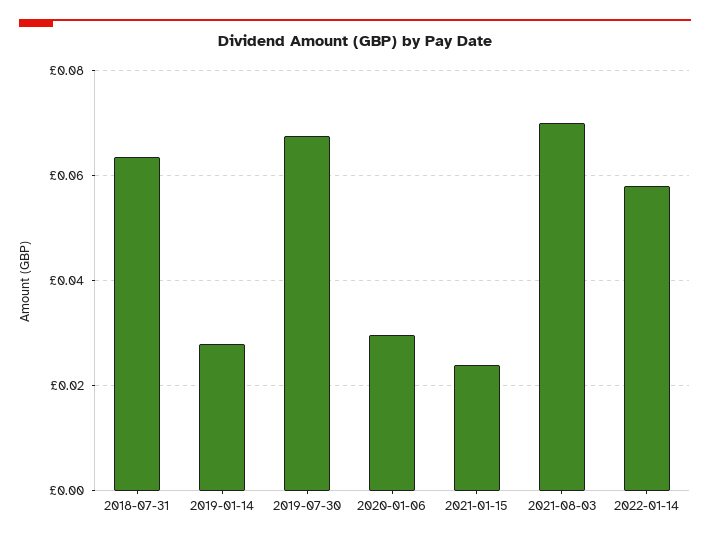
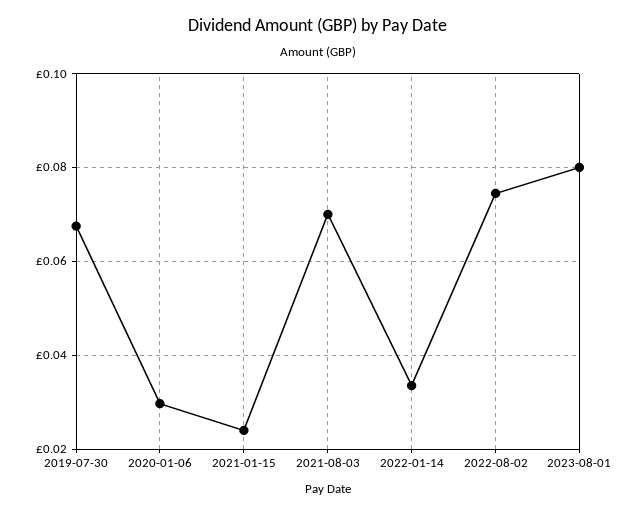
2018-07-31: 0.064 -> none
2019-01-14: 0.028 -> none
2022-01-14: 0.058 -> 0.034
2022-08-02: none -> 0.074
2023-08-01: none -> 0.08

